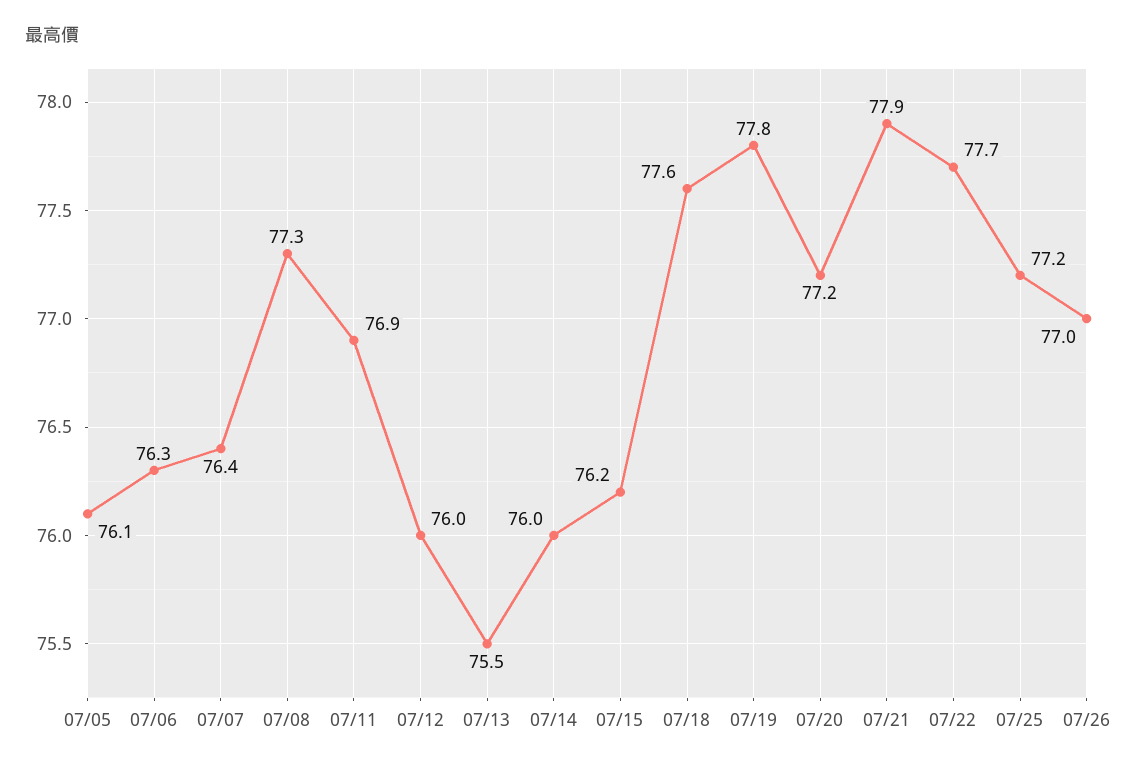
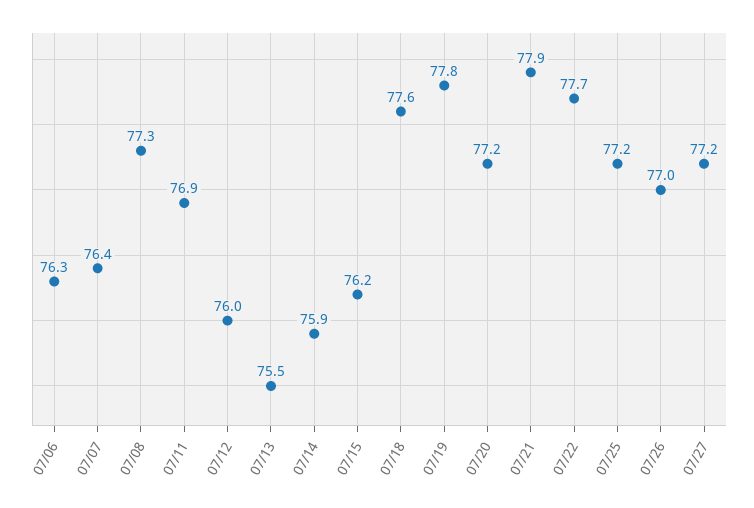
07/05: 76.1 -> none
07/14: 76 -> 75.9
07/27: none -> 77.2

